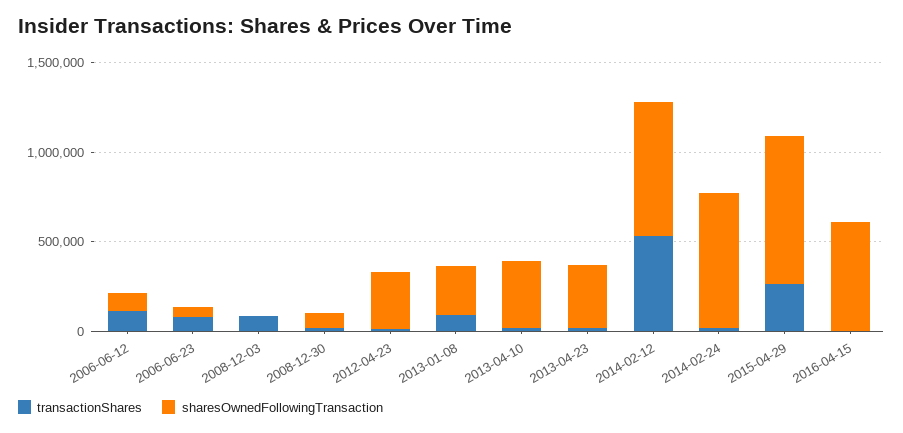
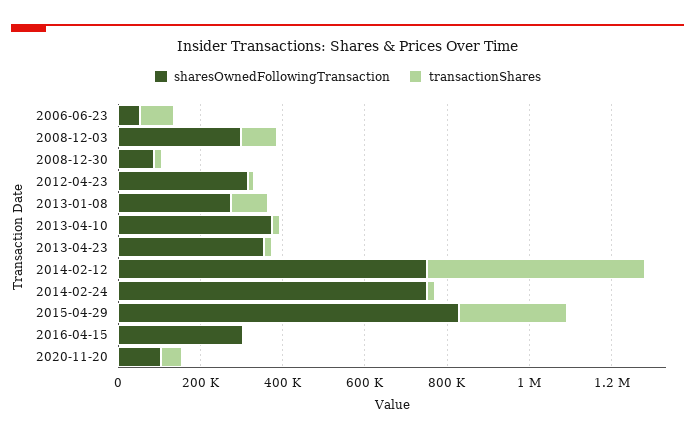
transactionShares, 2006-06-12: 100000 -> none
sharesOwnedFollowingTransaction, 2006-06-12: 100000 -> none
sharesOwnedFollowingTransaction, 2008-12-03: 0 -> 300000
sharesOwnedFollowingTransaction, 2016-04-15: 600000 -> 300000
sharesOwnedFollowingTransaction, 2020-11-20: none -> 100000
transactionShares, 2020-11-20: none -> 50000

